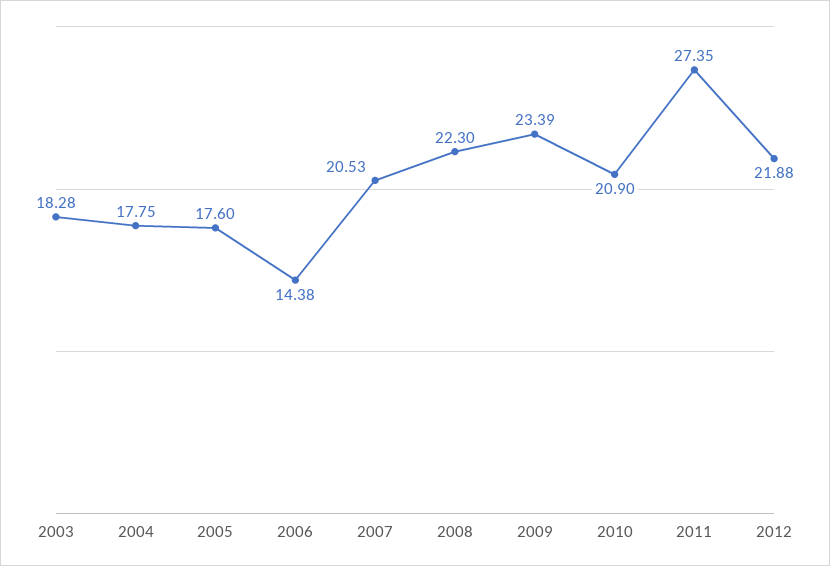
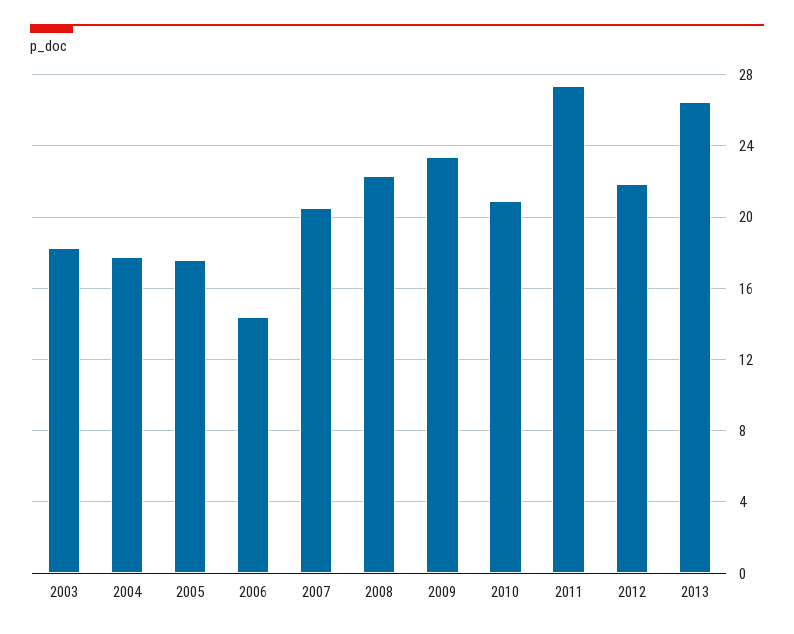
2013: none -> 26.5

